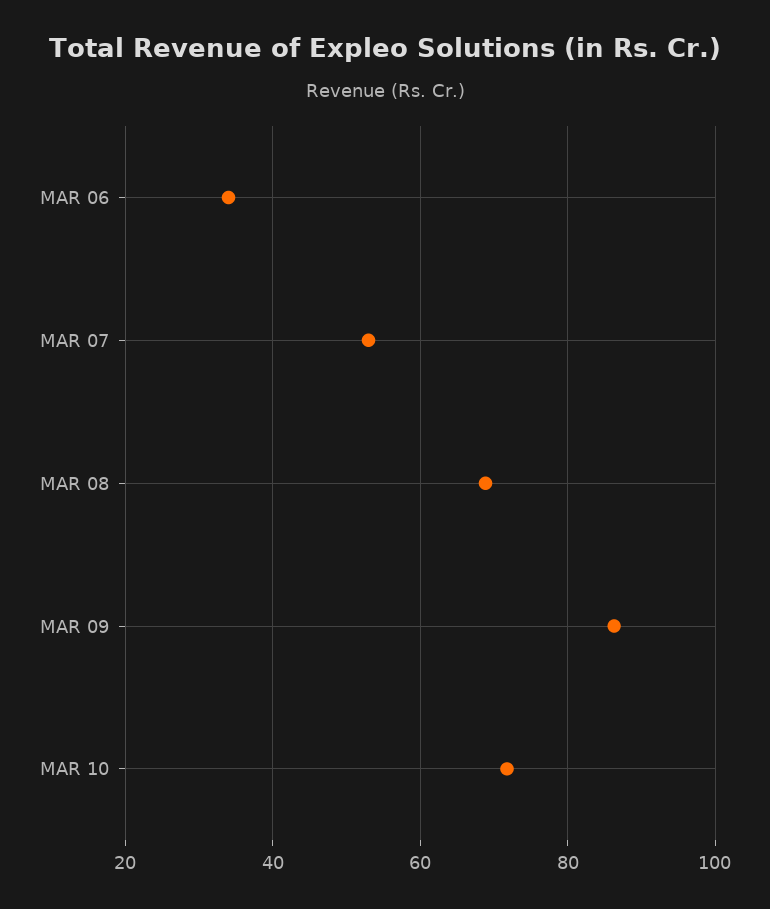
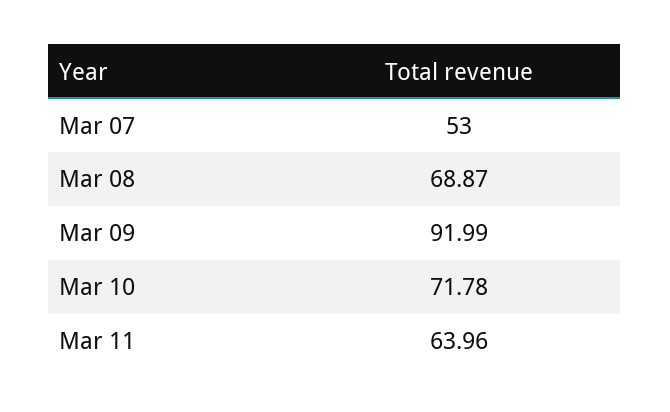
MAR 06: 34 -> none
MAR 09: 86 -> 91.99
Mar 11: none -> 63.96

